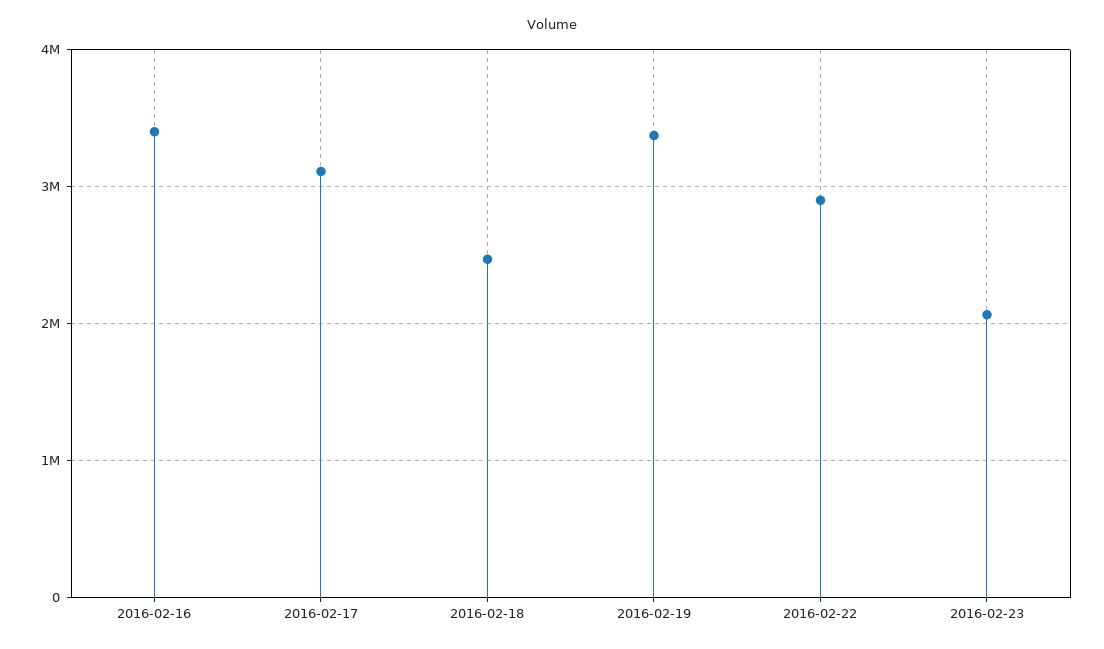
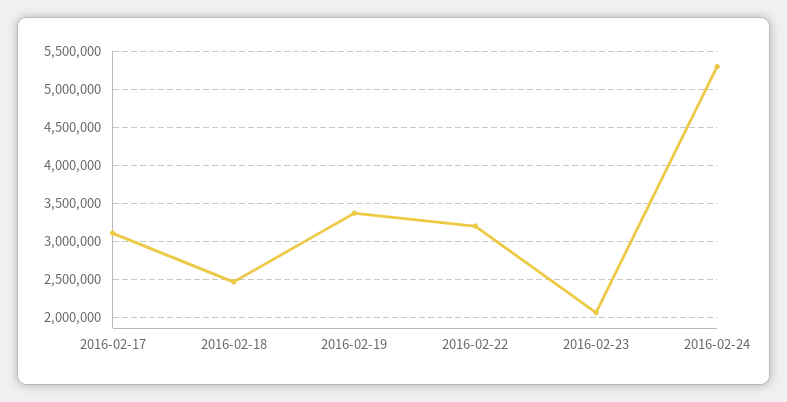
2016-02-16: 3400000 -> none
2016-02-22: 2900000 -> 3200000
2016-02-24: none -> 5300000

